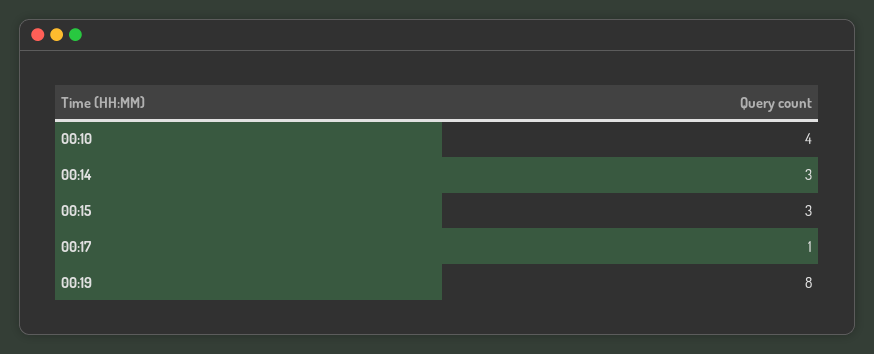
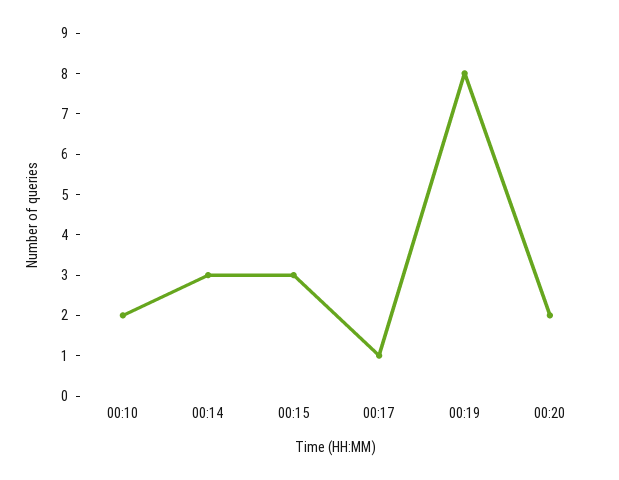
00:10: 4 -> 2
00:20: none -> 2

